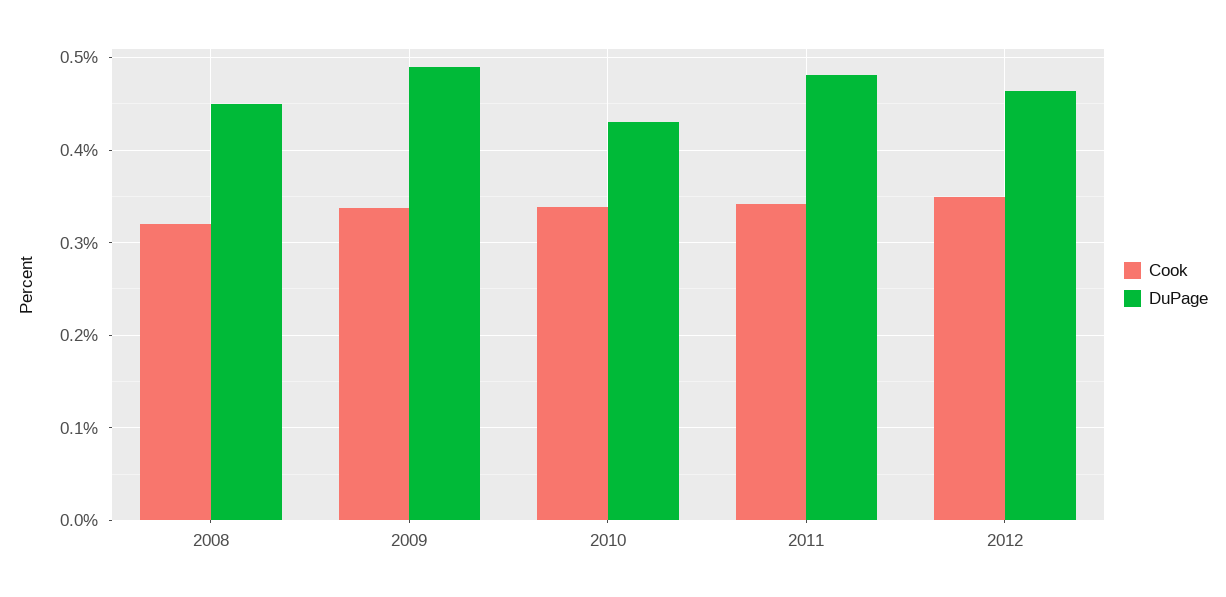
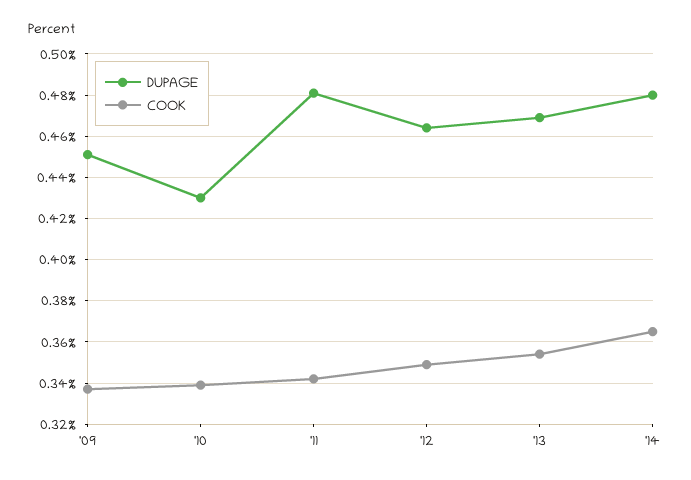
Cook, 2008: 0.32 -> none
DuPage, 2008: 0.45 -> none
DuPage, 2009: 0.49 -> 0.45
DuPage, '13: none -> 0.47
Cook, '13: none -> 0.355
DuPage, '14: none -> 0.48
Cook, '14: none -> 0.365

